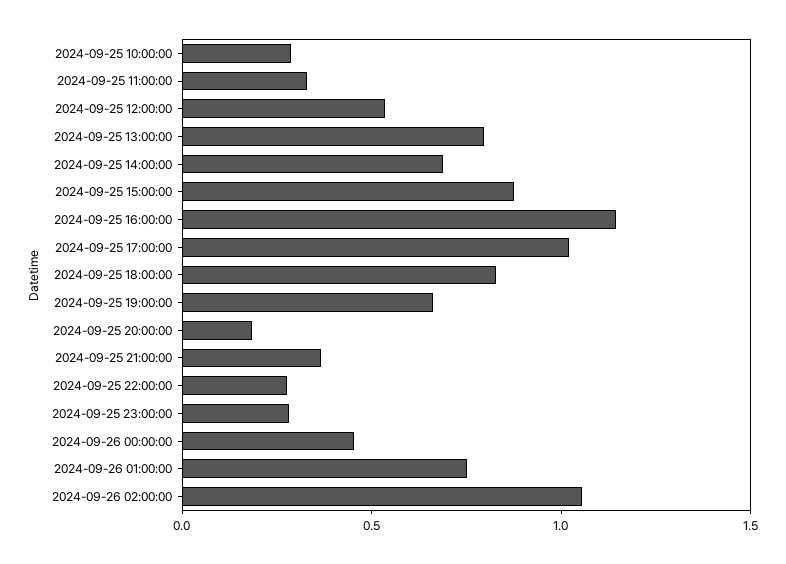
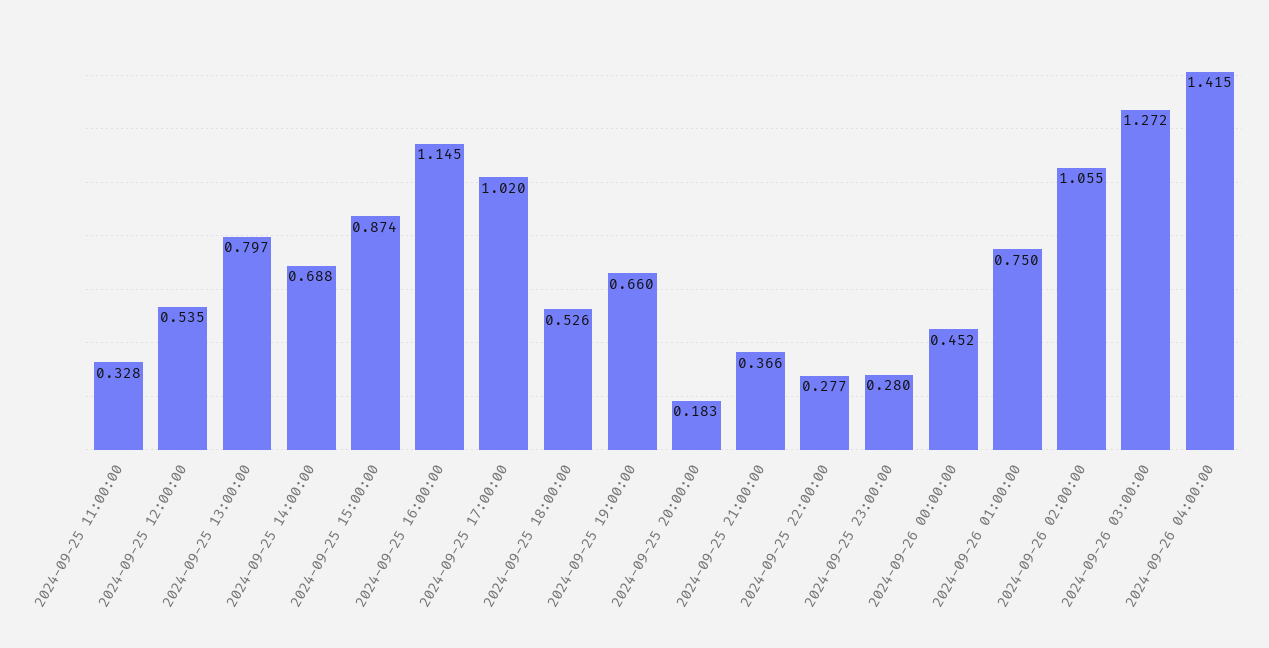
2024-09-25 10:00:00: 0.3 -> none
2024-09-25 18:00:00: 0.8 -> 0.526
2024-09-26 03:00:00: none -> 1.272
2024-09-26 04:00:00: none -> 1.415

